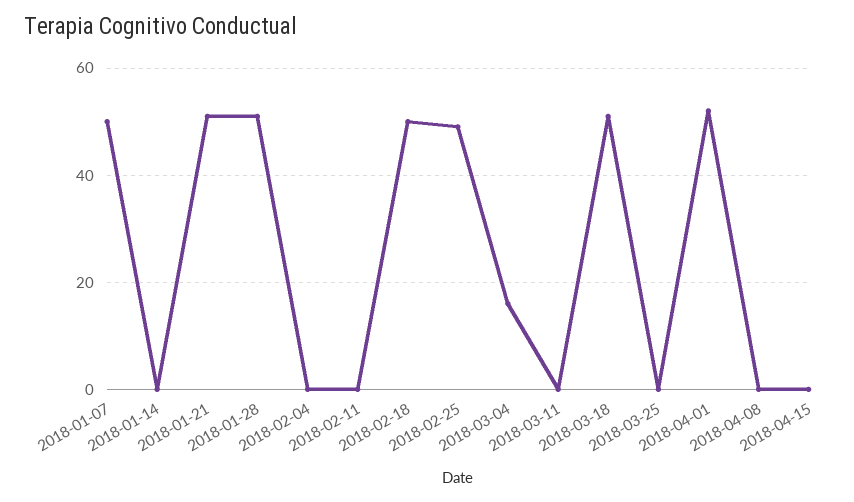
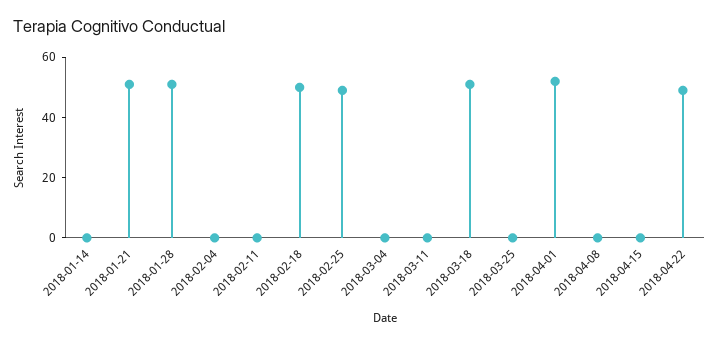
2018-01-07: 50 -> none
2018-03-04: 15 -> 0
2018-04-22: none -> 50

